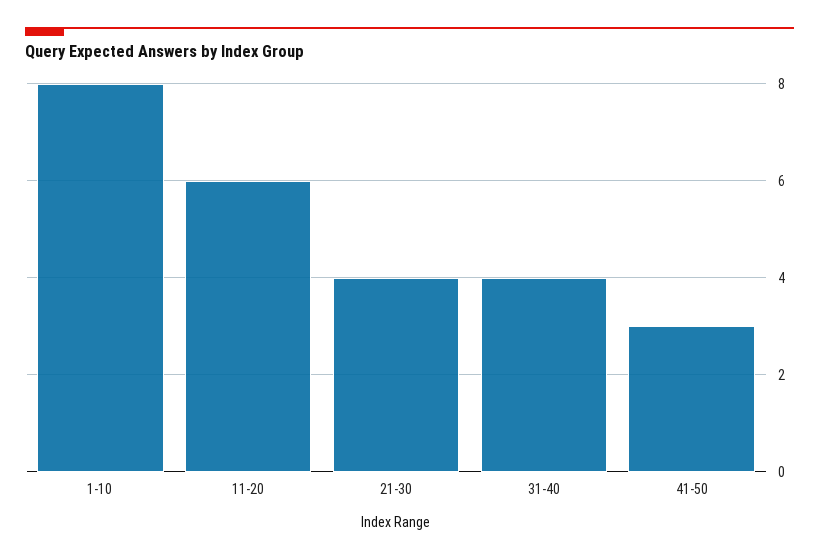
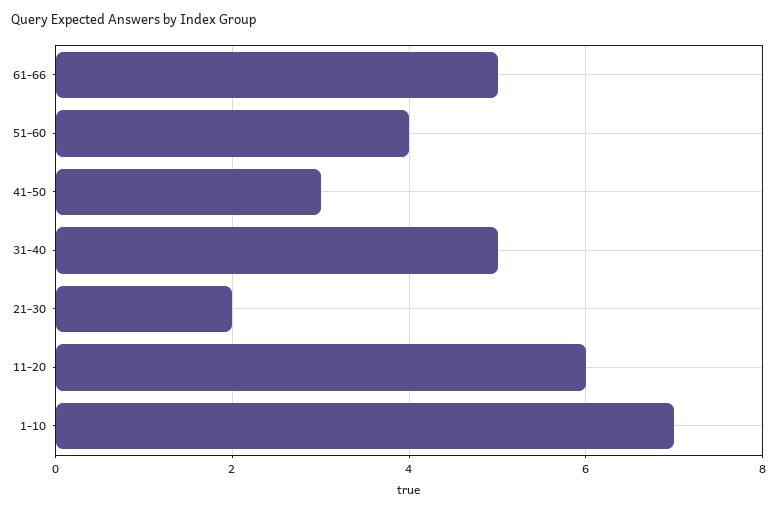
1-10: 8 -> 7
21-30: 4 -> 2
31-40: 4 -> 5
61-66: none -> 5
51-60: none -> 4

